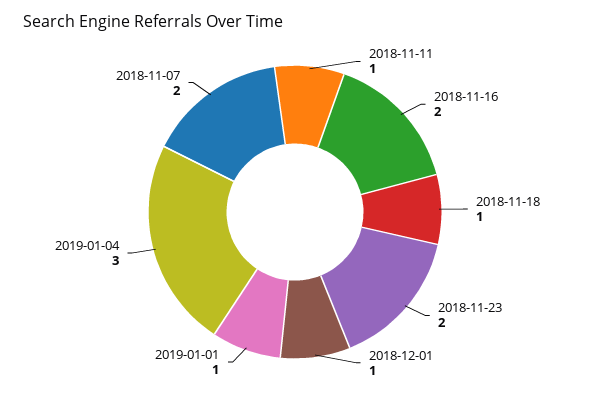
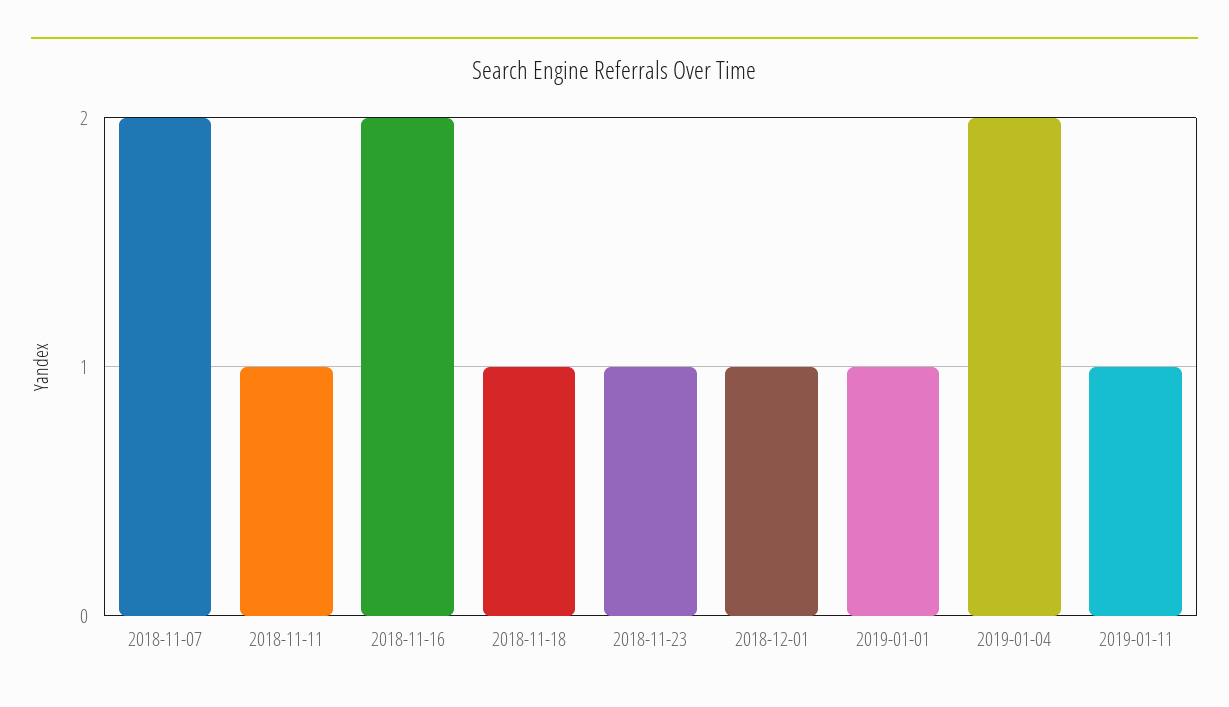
2018-11-23: 2 -> 1
2019-01-04: 3 -> 2
2019-01-11: none -> 1

